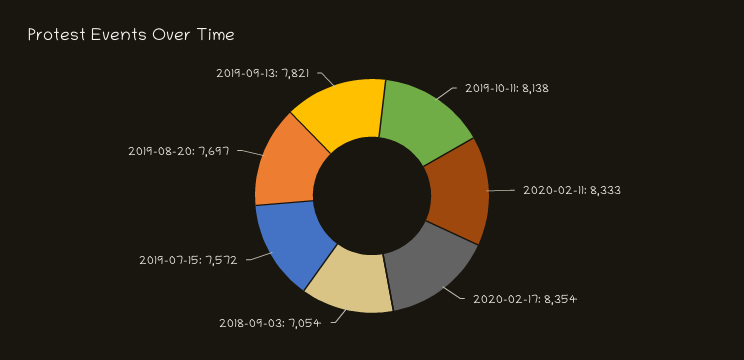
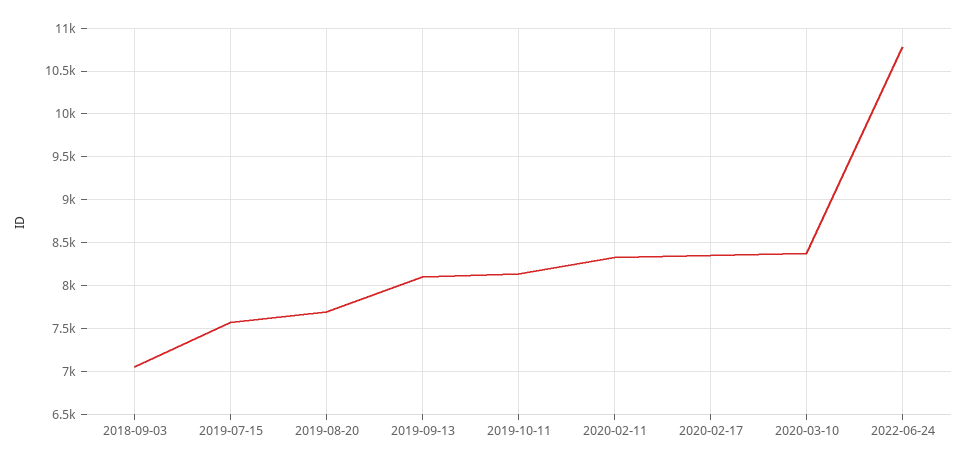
2019-09-13: 7821 -> 8100
2020-03-10: none -> 8400
2022-06-24: none -> 10800

